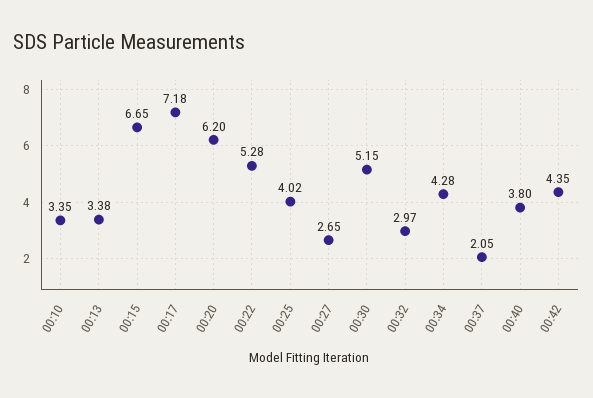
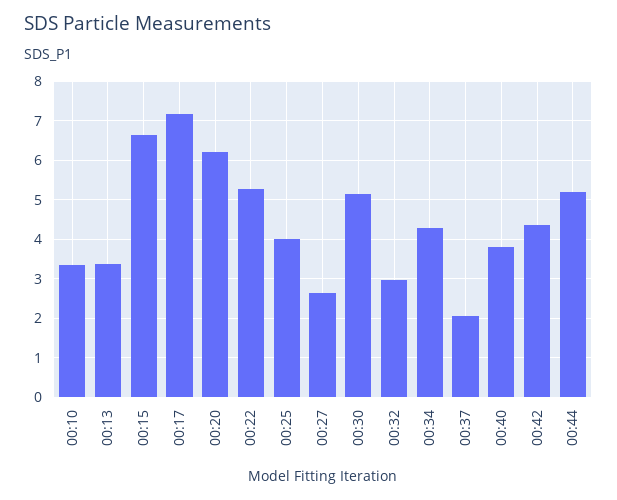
00:44: none -> 5.2

